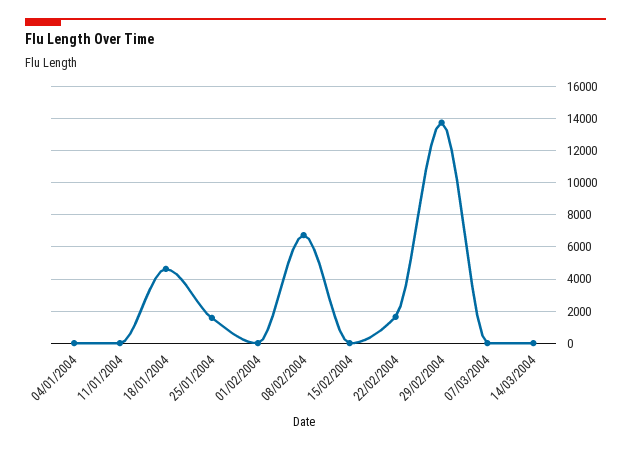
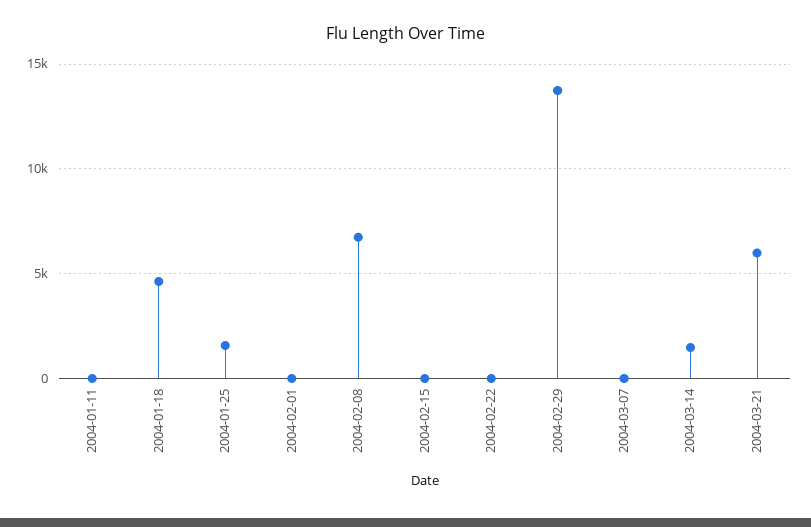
04/01/2004: 0 -> none
22/02/2004: 1500 -> 0
14/03/2004: 0 -> 1500
2004-03-21: none -> 6000

